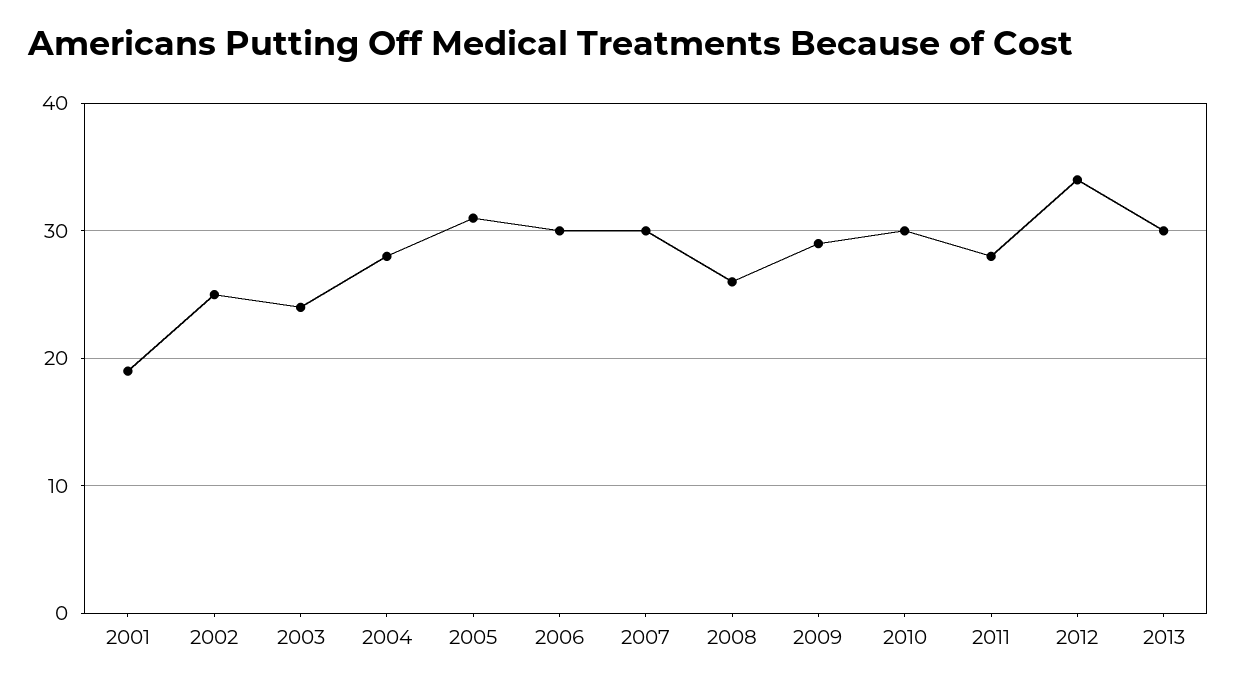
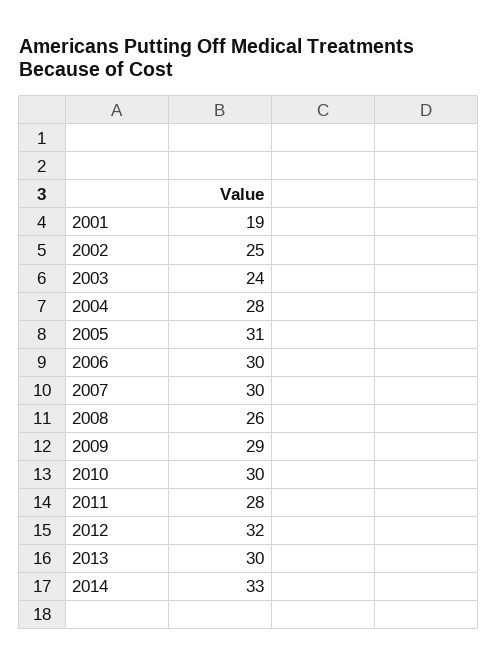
2012: 34 -> 32
2014: none -> 33

